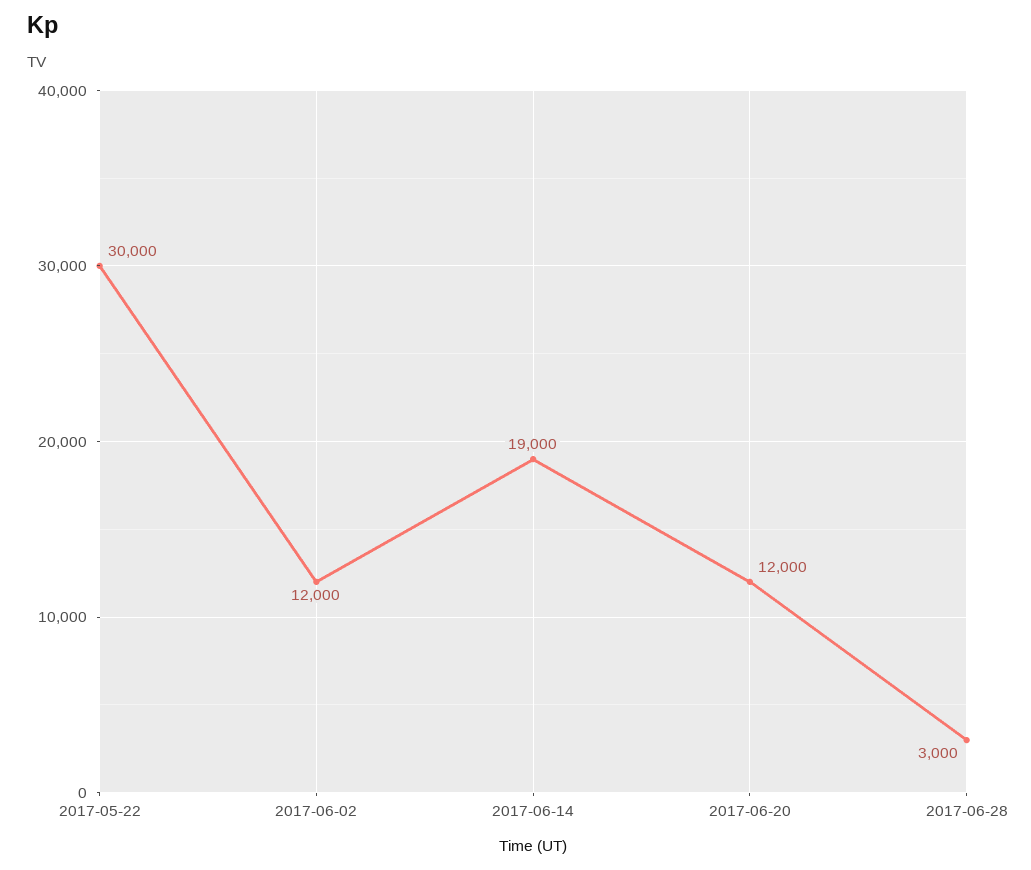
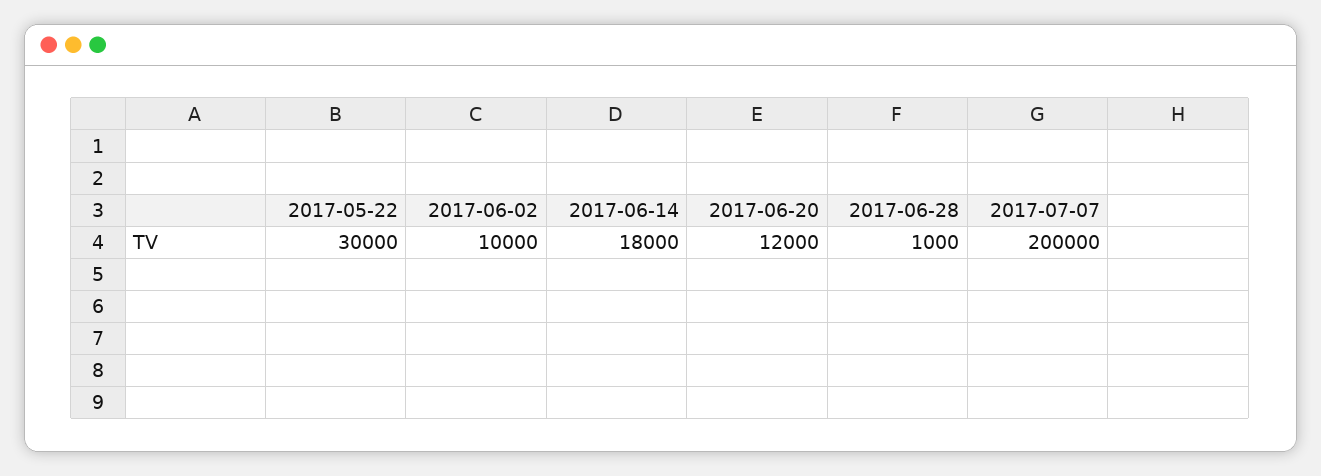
2017-06-02: 12000 -> 10000
2017-06-14: 19000 -> 18000
2017-06-28: 3000 -> 1000
2017-07-07: none -> 200000

